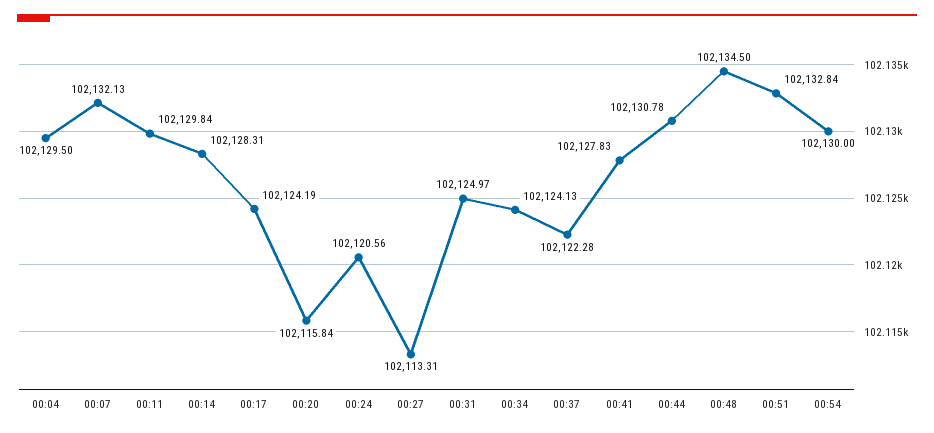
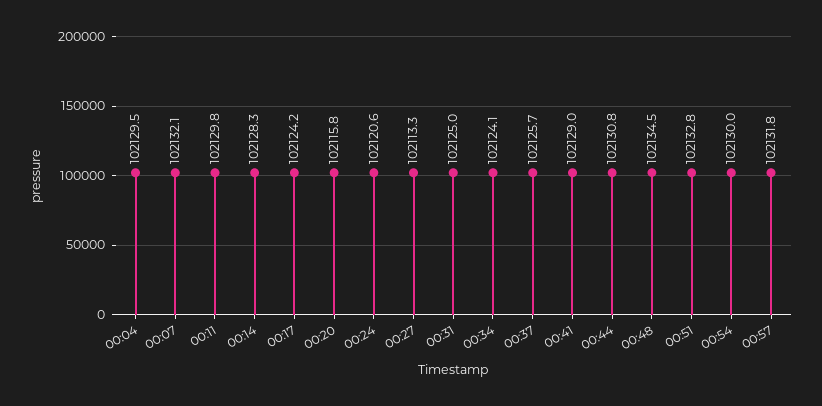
00:37: 102122.28 -> 102125.7
00:41: 102127.83 -> 102129
00:57: none -> 102131.8

